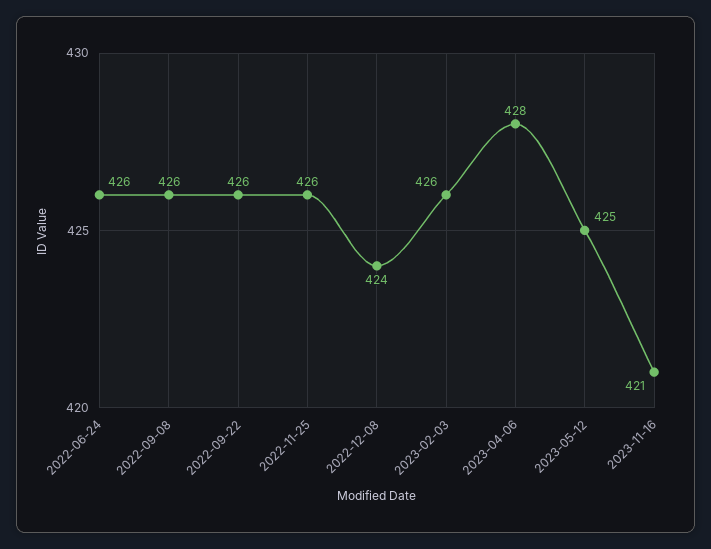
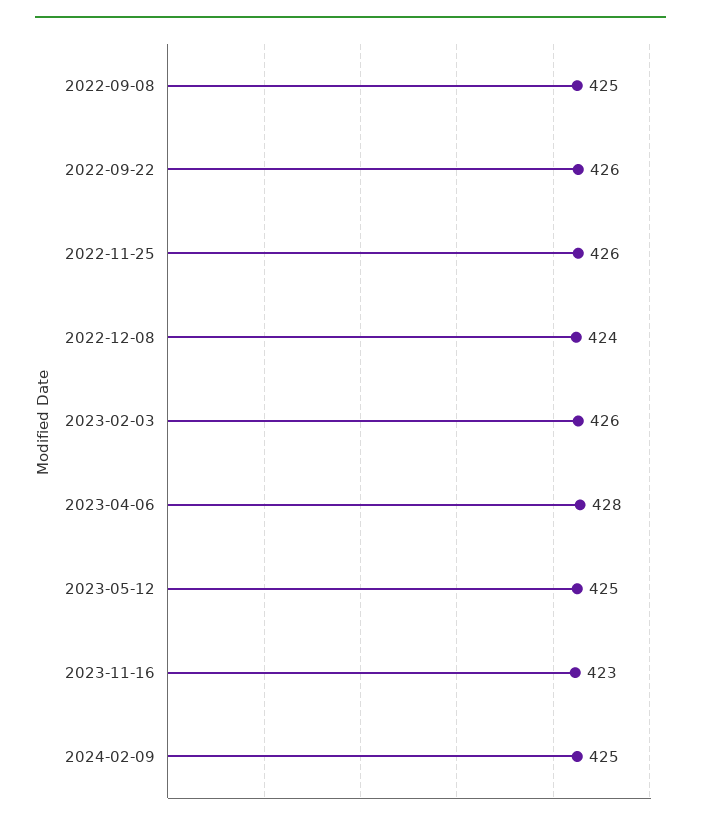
2022-06-24: 426 -> none
2022-09-08: 426 -> 425
2023-11-16: 421 -> 423
2024-02-09: none -> 425

